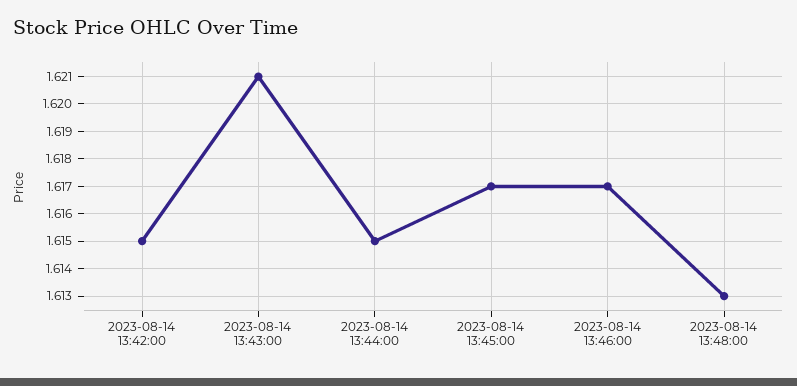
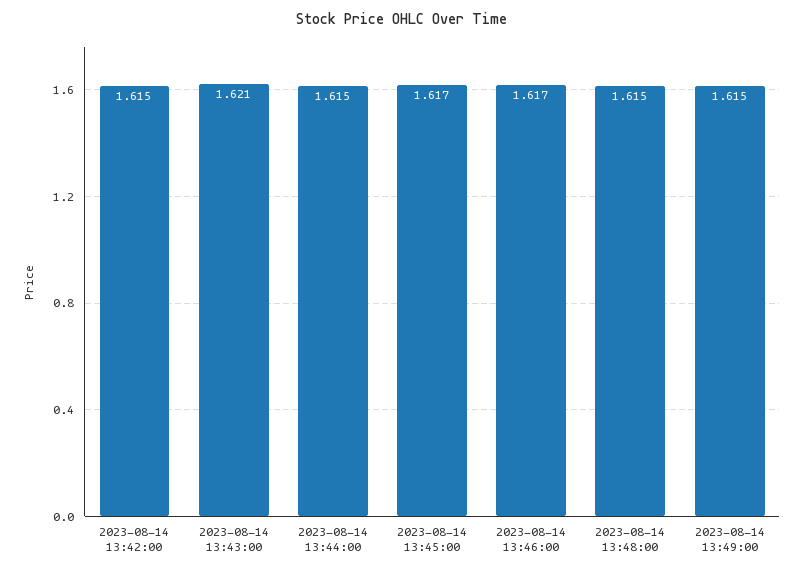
2023-08-14 13:48:00: 1.613 -> 1.615
2023-08-14 13:49:00: none -> 1.615

